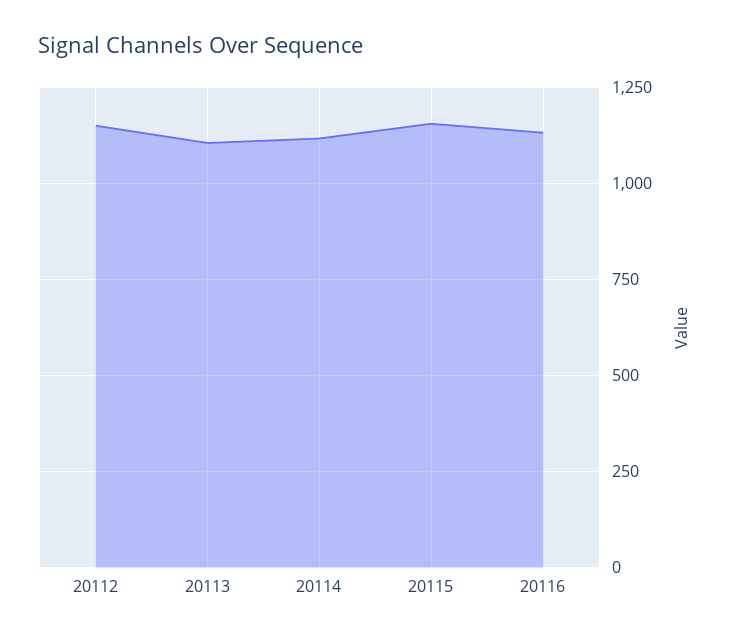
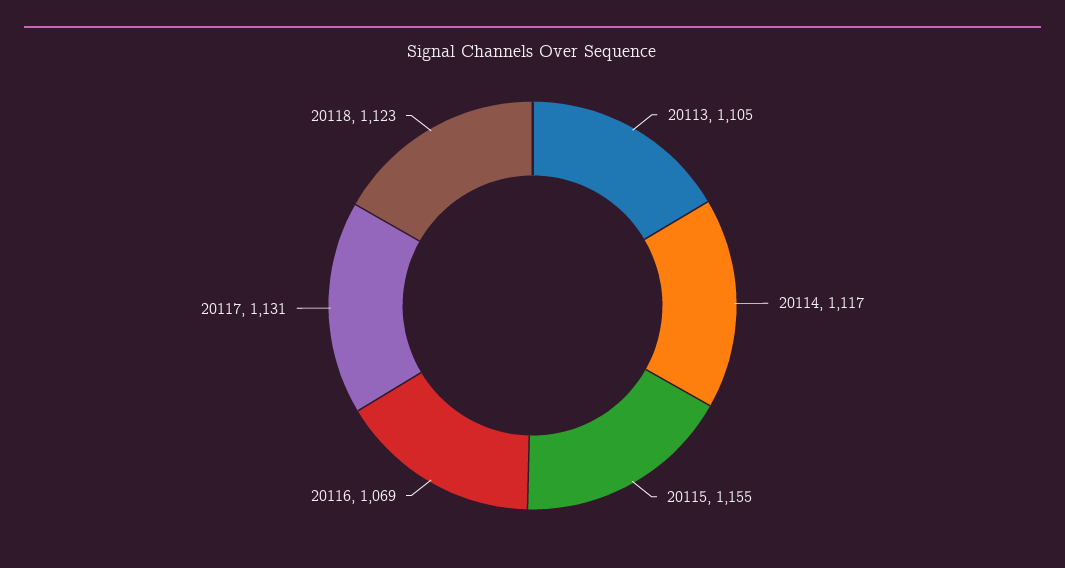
20112: 1150 -> none
20116: 1125 -> 1069
20117: none -> 1131
20118: none -> 1123

